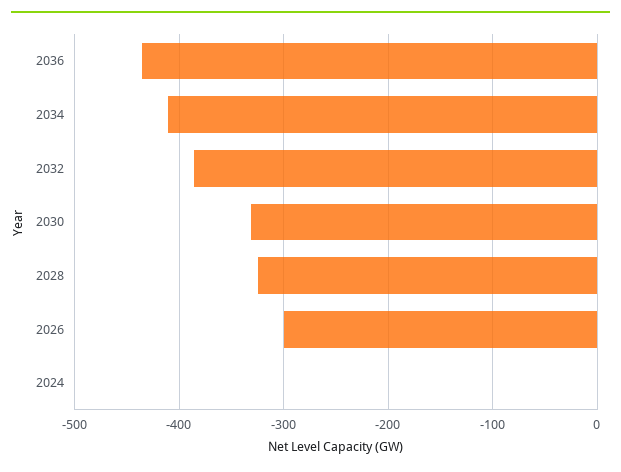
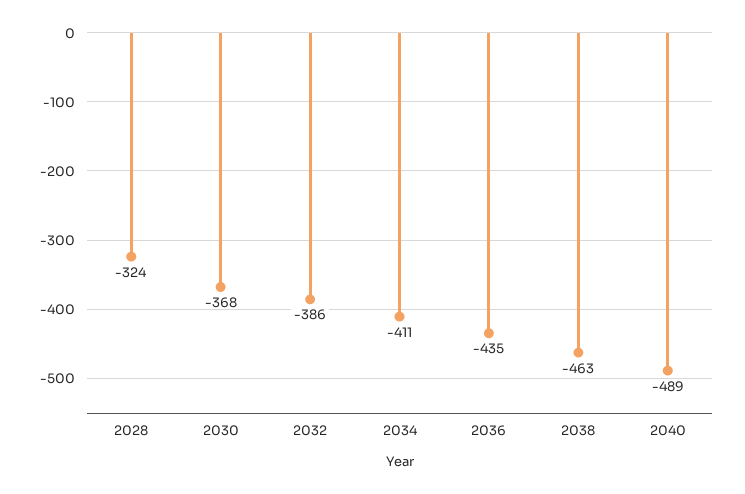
2030: -330 -> -368
2026: -300 -> none
2024: 0 -> none
2038: none -> -463
2040: none -> -489

